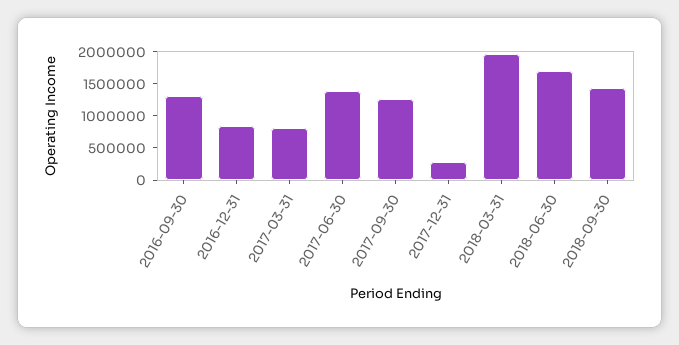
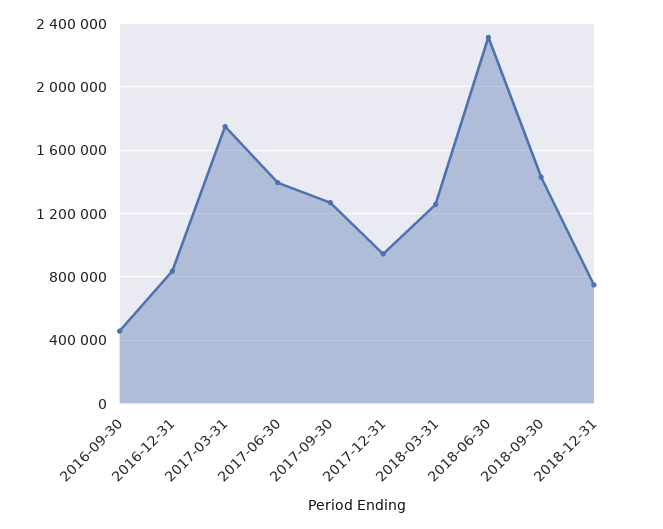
2016-09-30: 1250000 -> 450000
2017-03-31: 750000 -> 1750000
2017-12-31: 250000 -> 950000
2018-03-31: 2000000 -> 1250000
2018-06-30: 1750000 -> 2300000
2018-12-31: none -> 750000

